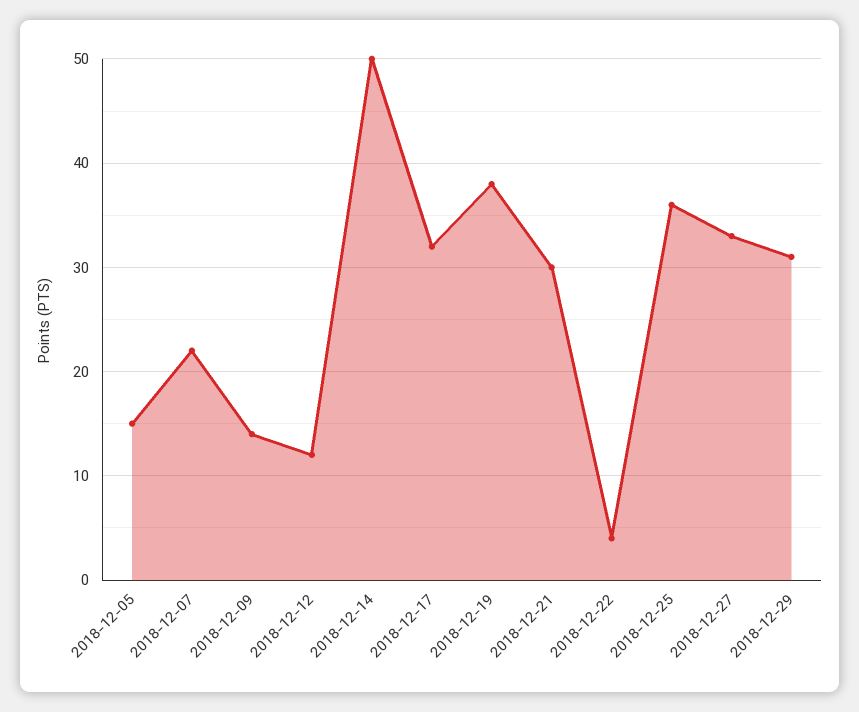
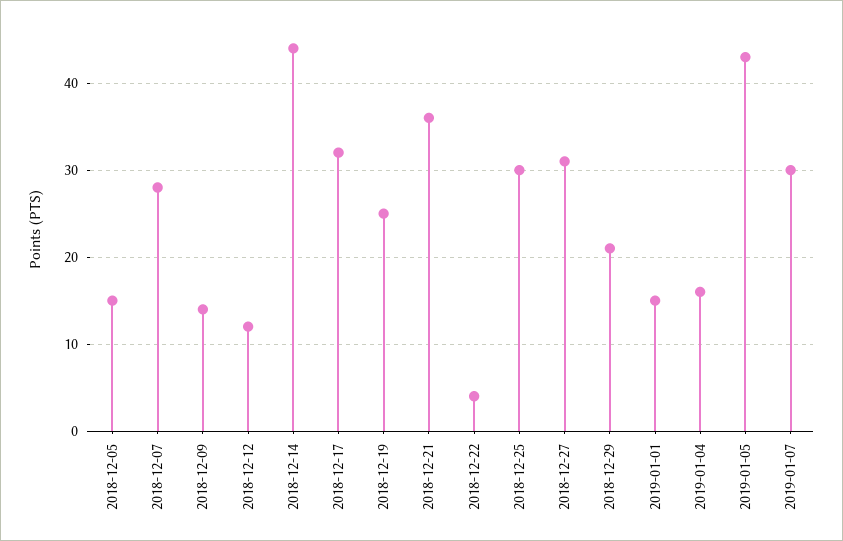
2018-12-07: 22 -> 28
2018-12-14: 50 -> 44
2018-12-19: 38 -> 25
2018-12-21: 30 -> 36
2018-12-25: 36 -> 30
2018-12-27: 33 -> 31
2018-12-29: 31 -> 21
2019-01-01: none -> 15
2019-01-04: none -> 16
2019-01-05: none -> 43
2019-01-07: none -> 30

